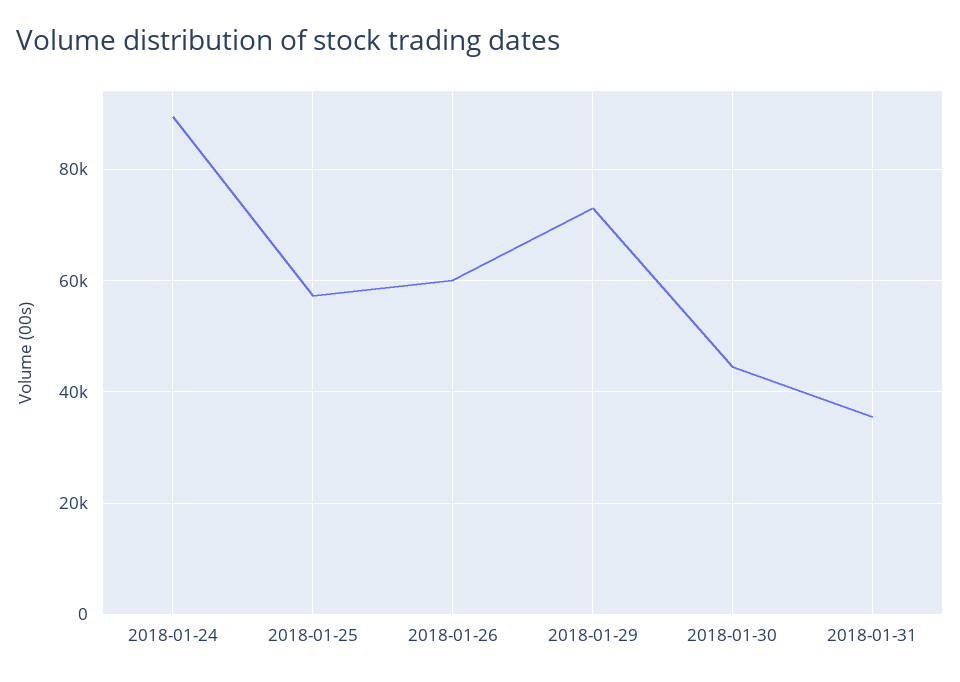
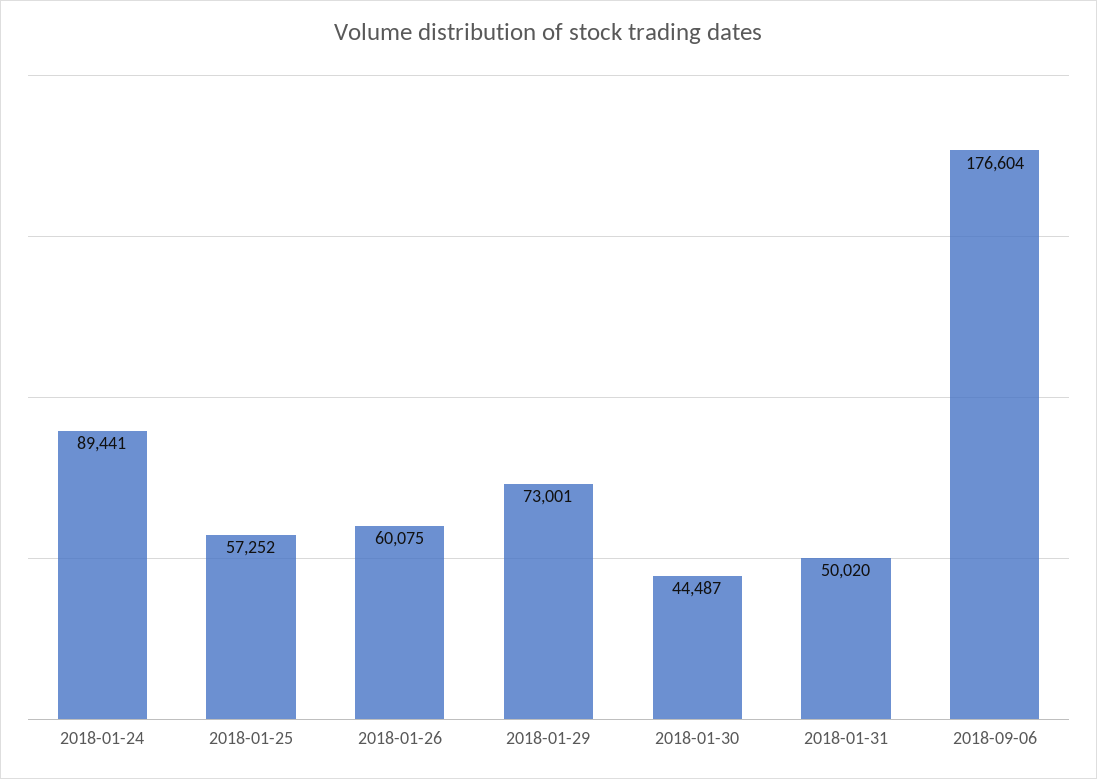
2018-01-31: 36000 -> 50020
2018-09-06: none -> 176604

